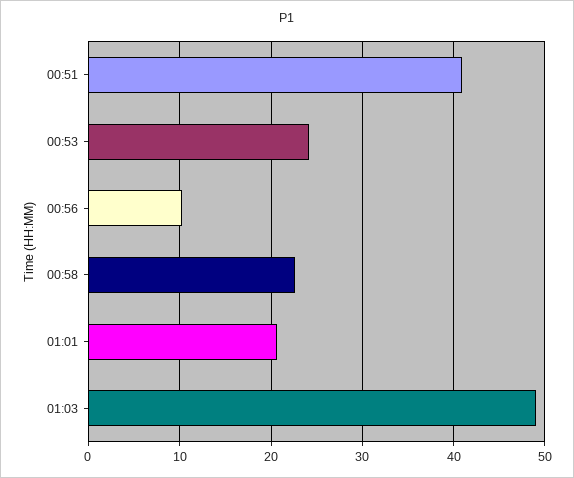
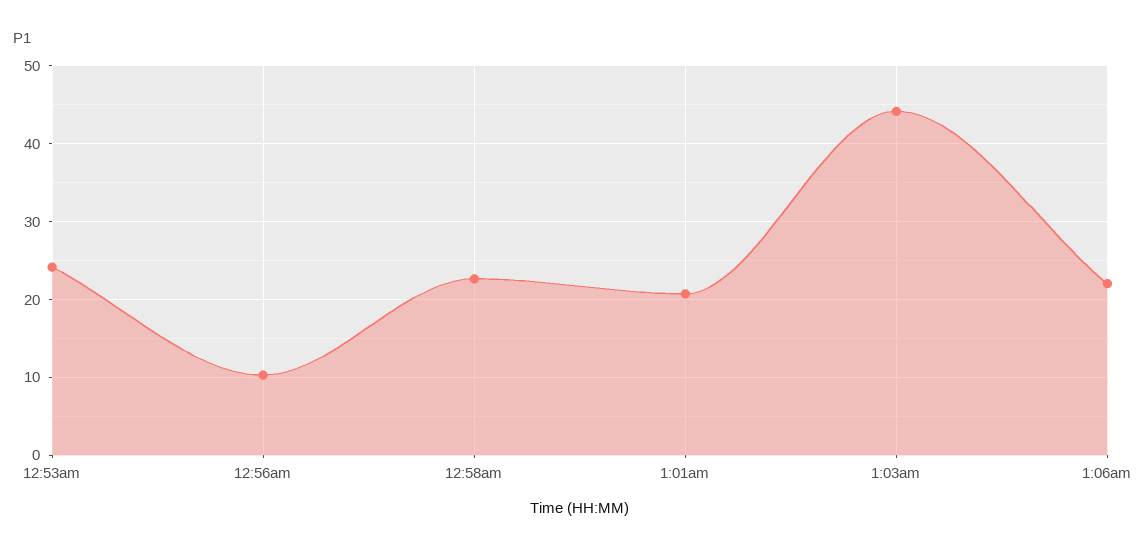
00:51: 41 -> none
01:03: 49 -> 44
1:06am: none -> 22

